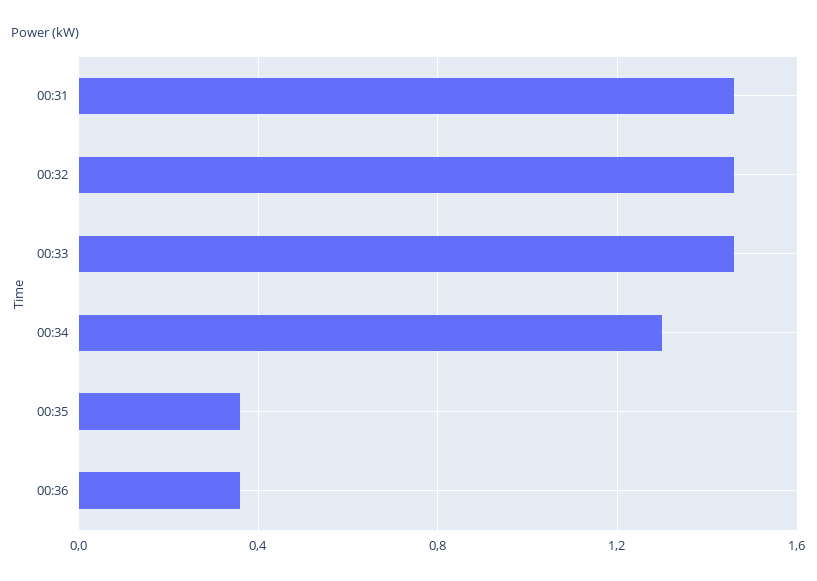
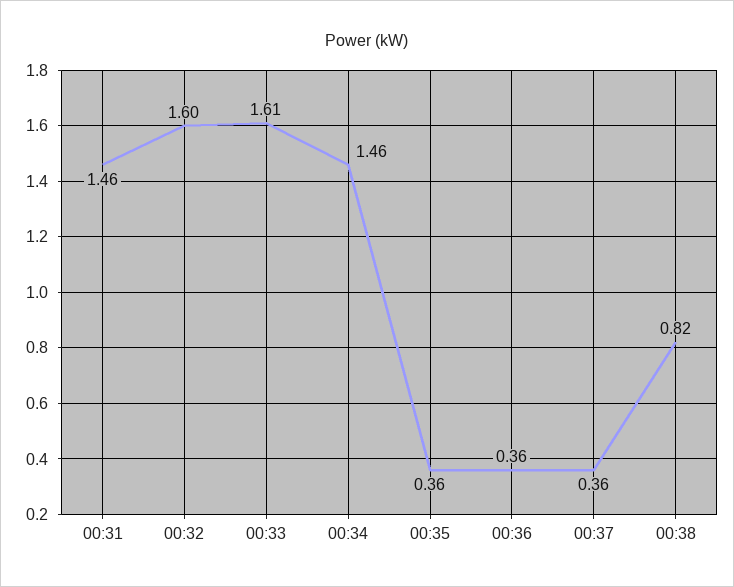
00:32: 1.45 -> 1.6
00:33: 1.45 -> 1.61
00:34: 1.3 -> 1.46
00:37: none -> 0.36
00:38: none -> 0.82

